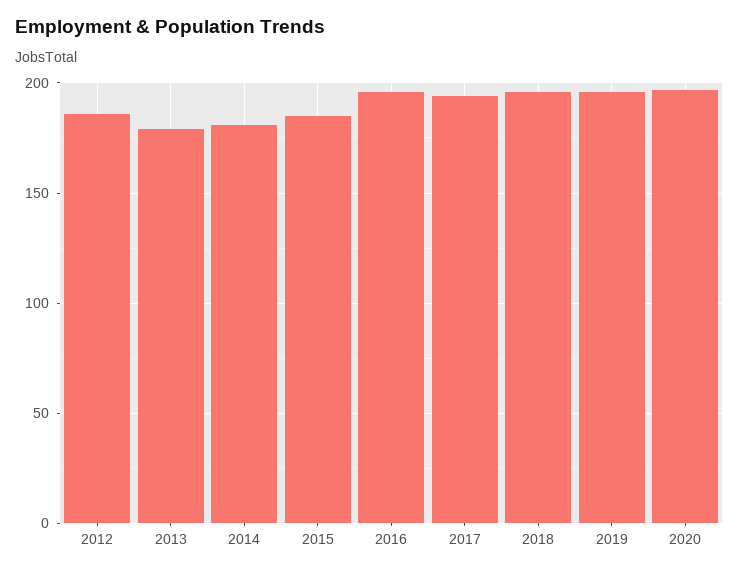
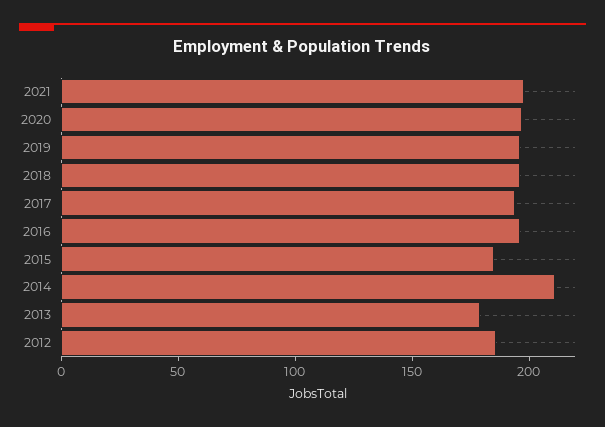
2014: 180 -> 210
2021: none -> 200

